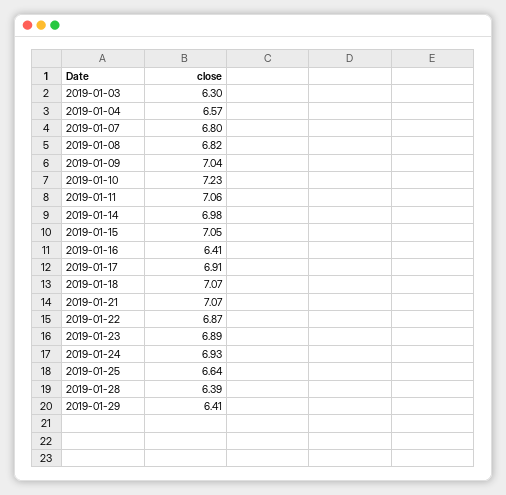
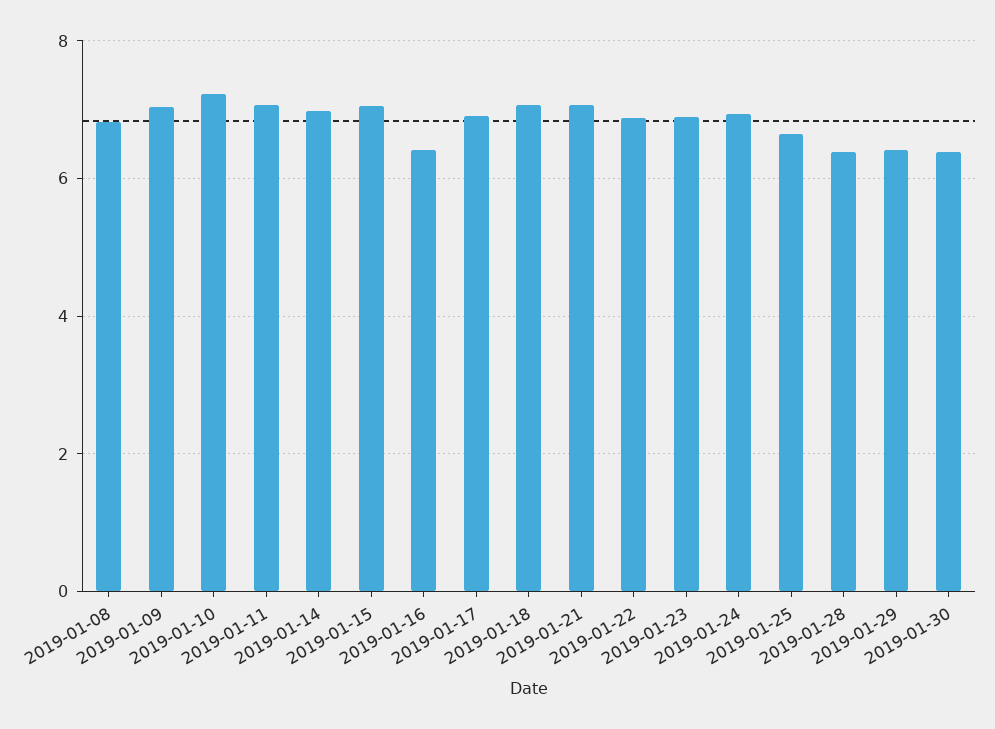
2019-01-03: 6.3 -> none
2019-01-04: 6.57 -> none
2019-01-07: 6.8 -> none
2019-01-30: none -> 6.4

